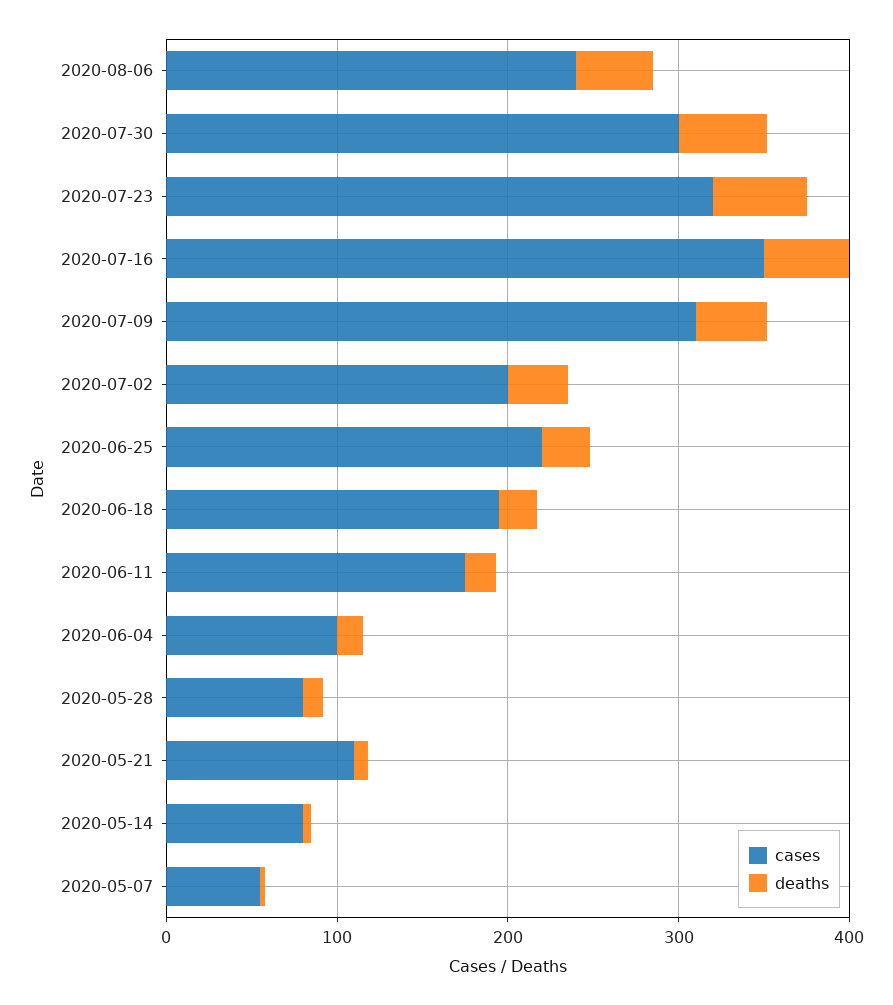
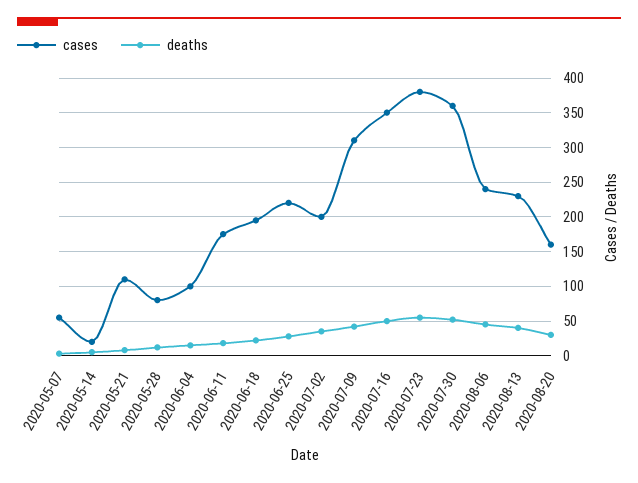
cases, 2020-07-30: 300 -> 360
cases, 2020-07-23: 320 -> 380
cases, 2020-05-14: 80 -> 20
cases, 2020-08-13: none -> 230
deaths, 2020-08-13: none -> 40
cases, 2020-08-20: none -> 160
deaths, 2020-08-20: none -> 30

